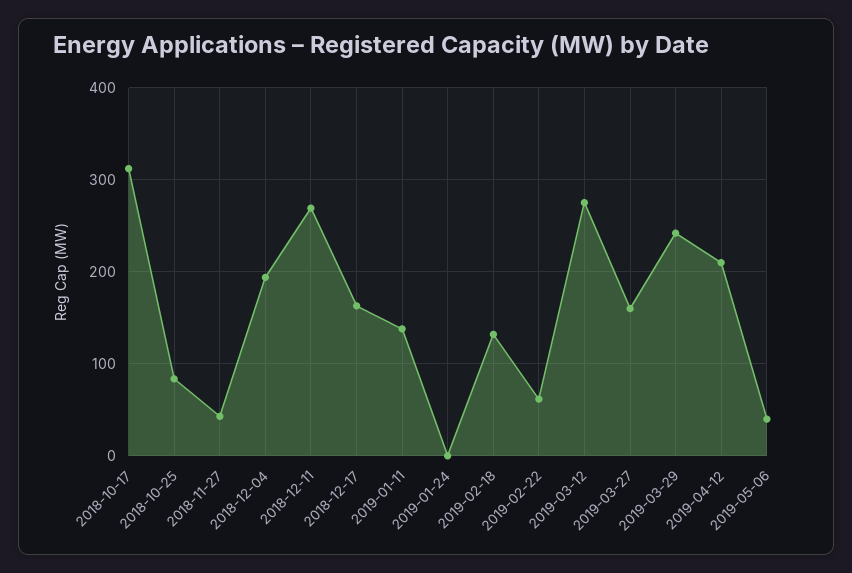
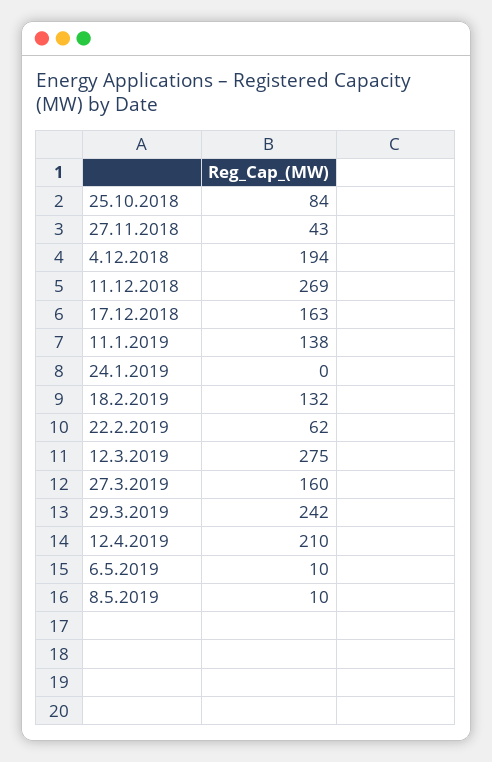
2018-10-17: 310 -> none
2019-05-06: 40 -> 10
8.5.2019: none -> 10

